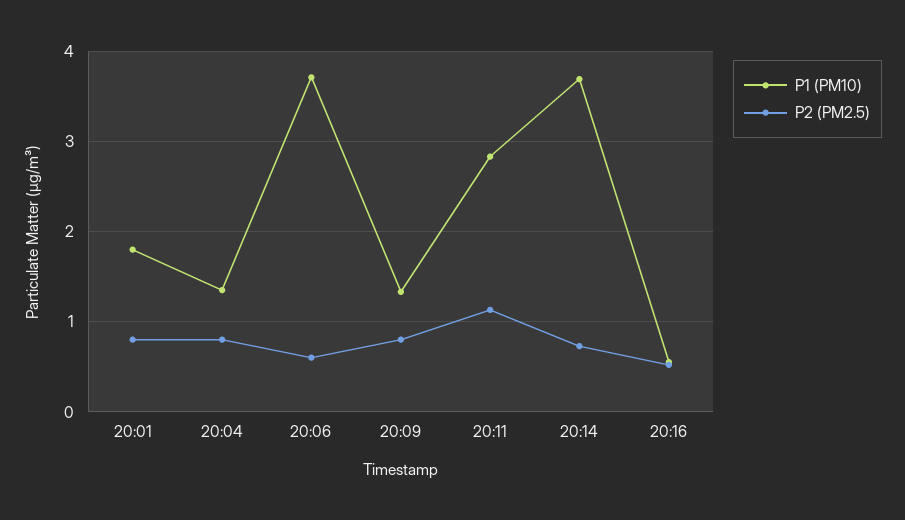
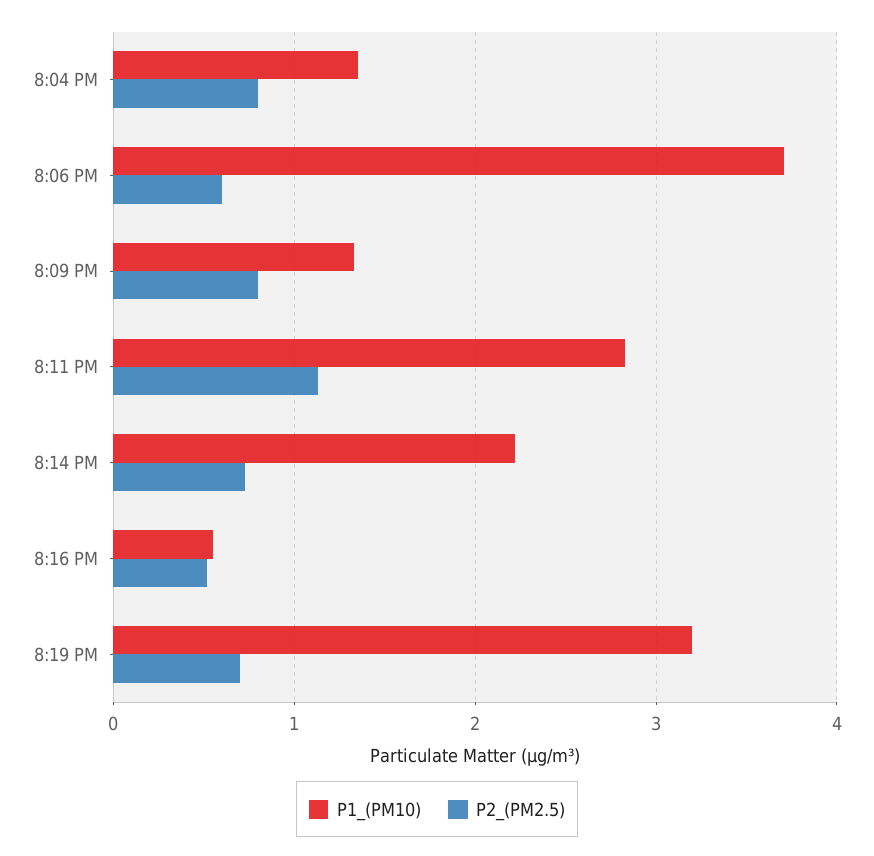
P1 (PM10), 20:01: 1.8 -> none
P2 (PM2.5), 20:01: 0.8 -> none
P1 (PM10), 20:14: 3.7 -> 2.2
P1 (PM10), 8:19 PM: none -> 3.2
P2 (PM2.5), 8:19 PM: none -> 0.7

